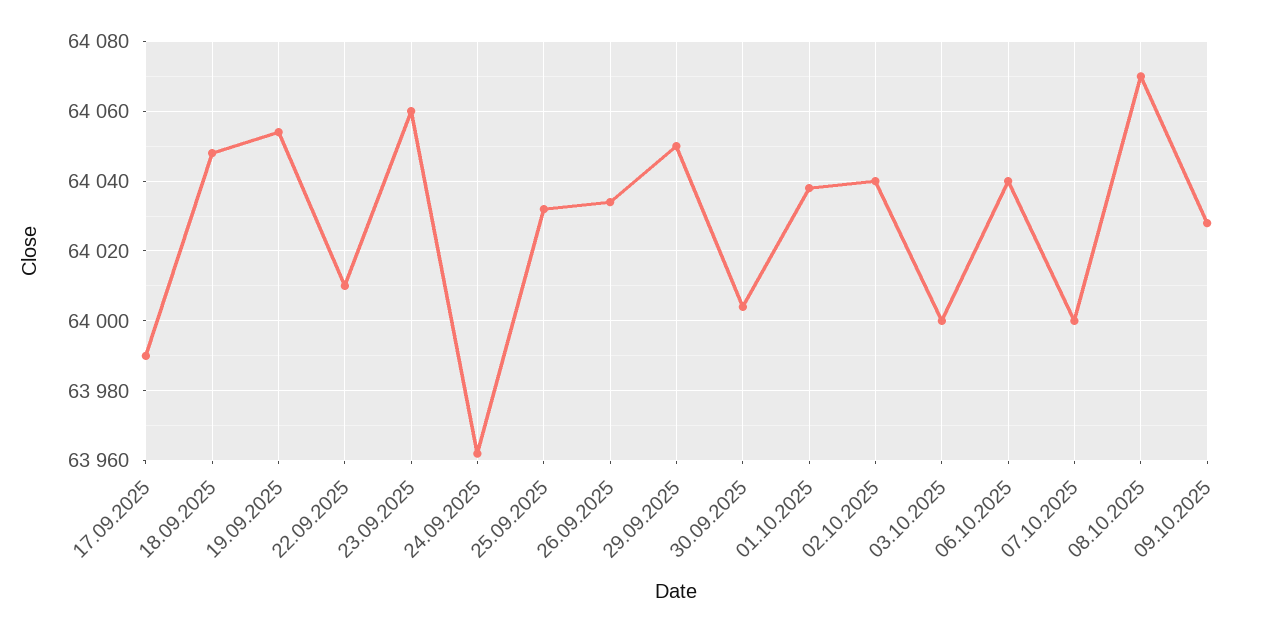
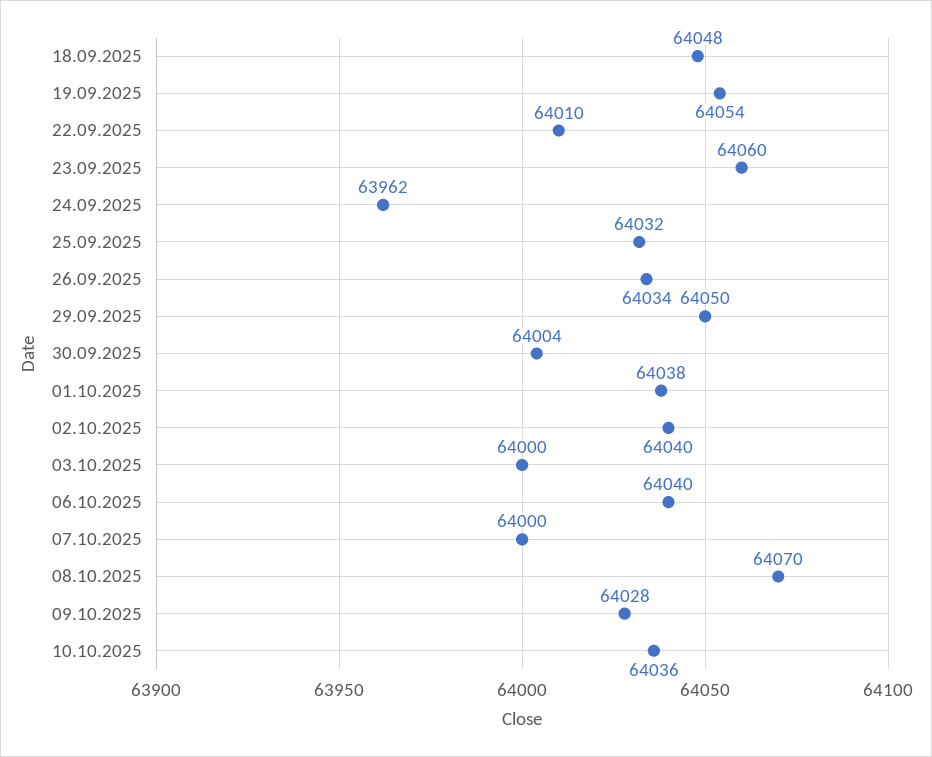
17.09.2025: 63990 -> none
10.10.2025: none -> 64036

